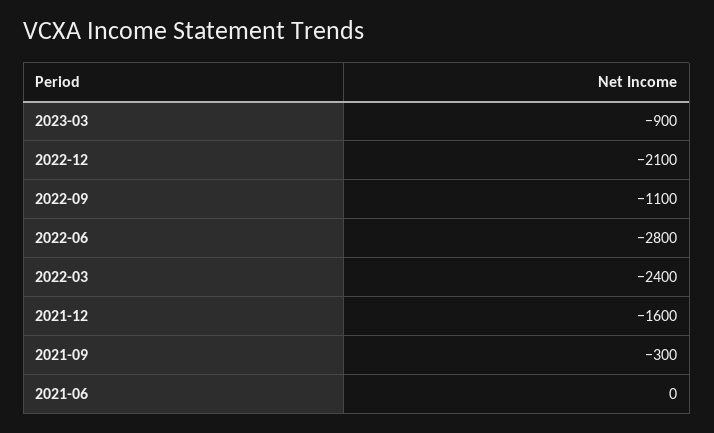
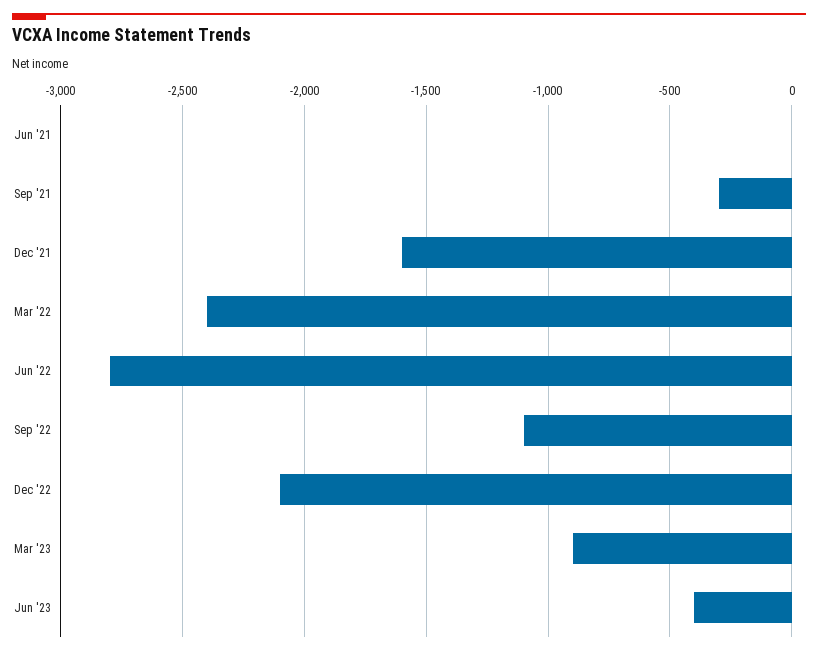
Jun '23: none -> -400

